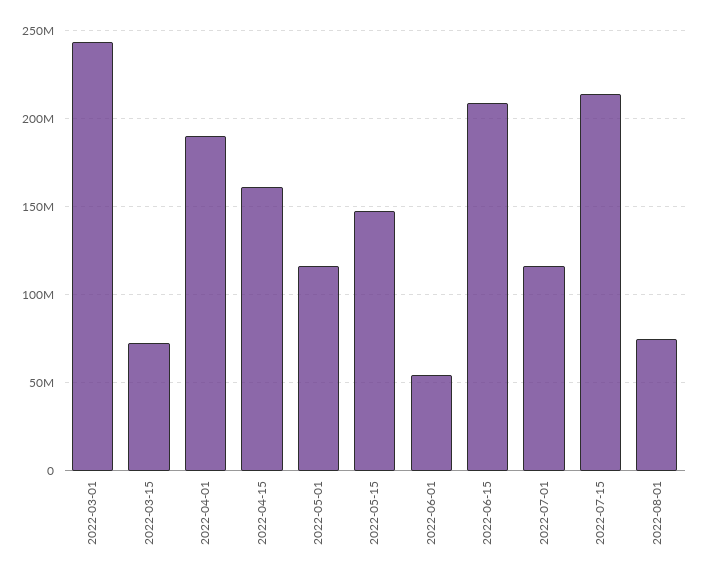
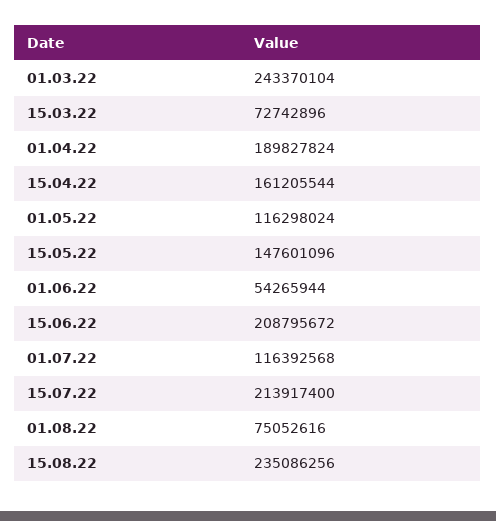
15.08.22: none -> 235086256

